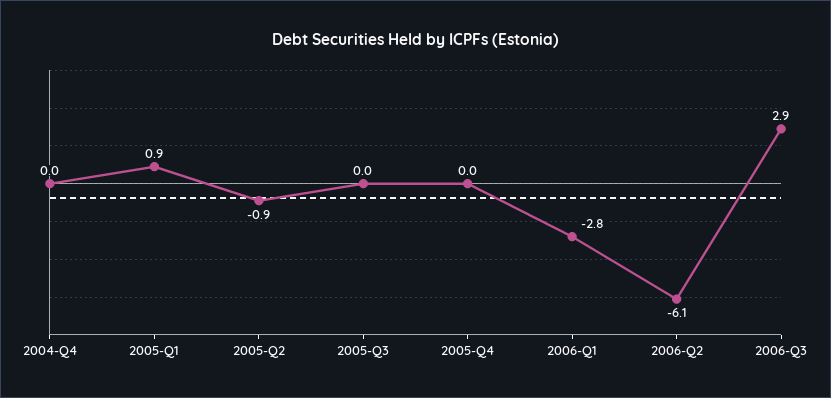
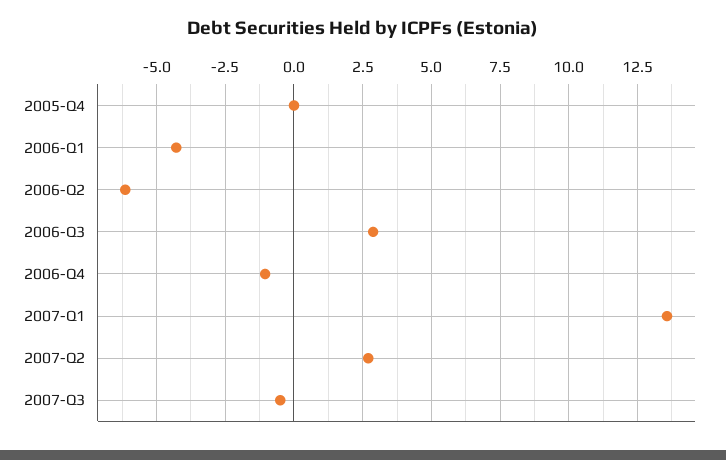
2004-Q4: 0 -> none
2005-Q1: 0.9 -> none
2005-Q2: -0.9 -> none
2005-Q3: 0 -> none
2006-Q1: -2.8 -> -4.25
2006-Q4: none -> -1
2007-Q1: none -> 13.5
2007-Q2: none -> 2.75
2007-Q3: none -> -0.5

